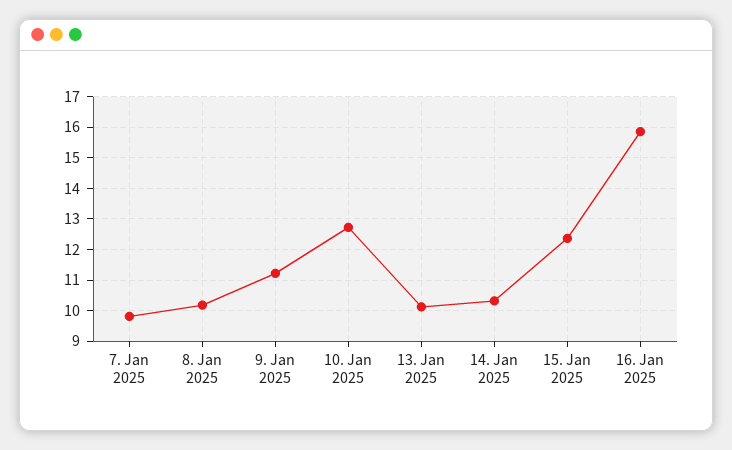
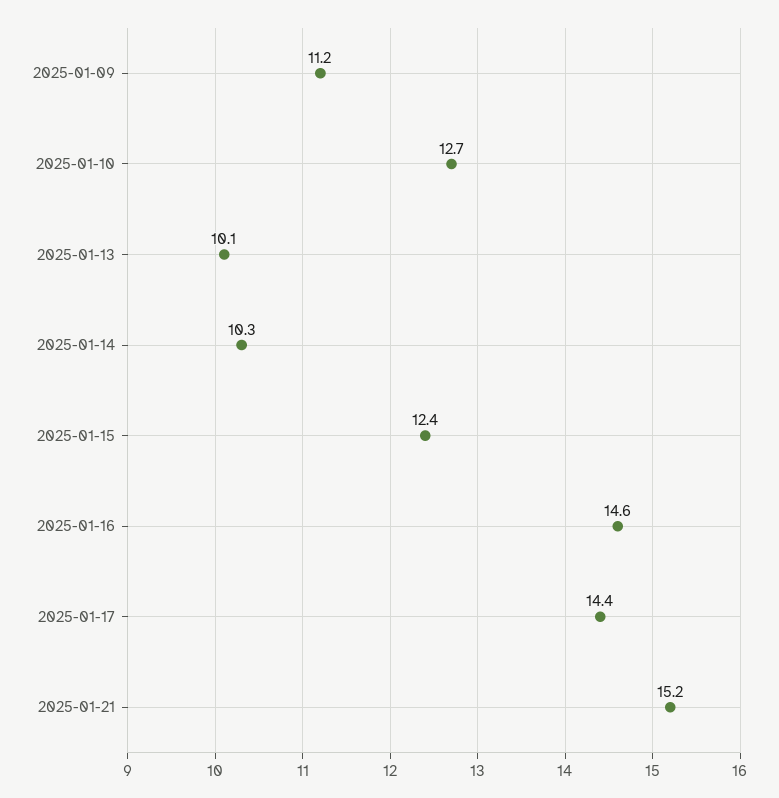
7. Jan 2025: 9.8 -> none
8. Jan 2025: 10.2 -> none
16. Jan 2025: 15.8 -> 14.6
2025-01-17: none -> 14.4
2025-01-21: none -> 15.2

